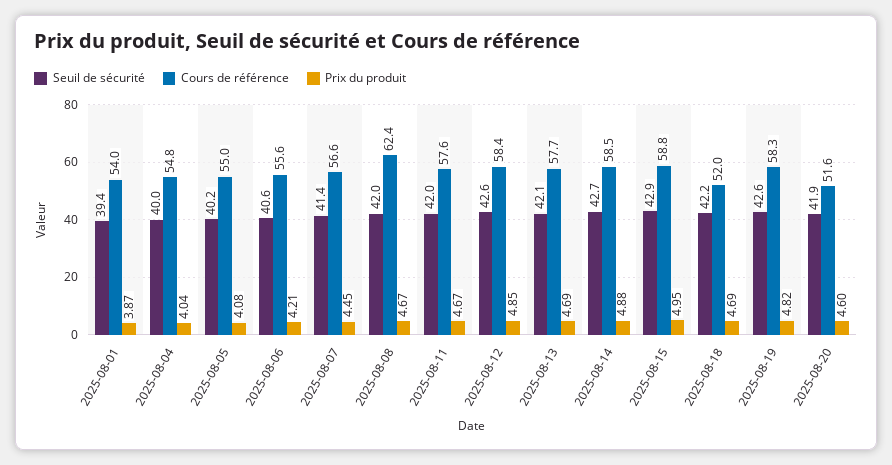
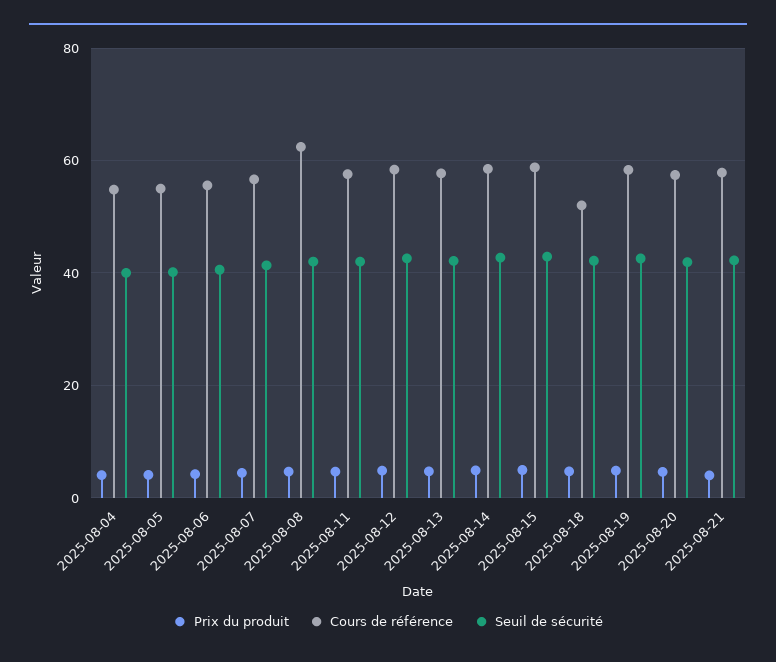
Seuil de sécurité, 2025-08-01: 39.4 -> none
Cours de référence, 2025-08-01: 54 -> none
Prix du produit, 2025-08-01: 3.87 -> none
Cours de référence, 2025-08-20: 51.6 -> 58
Prix du produit, 2025-08-21: none -> 4
Cours de référence, 2025-08-21: none -> 58
Seuil de sécurité, 2025-08-21: none -> 42

